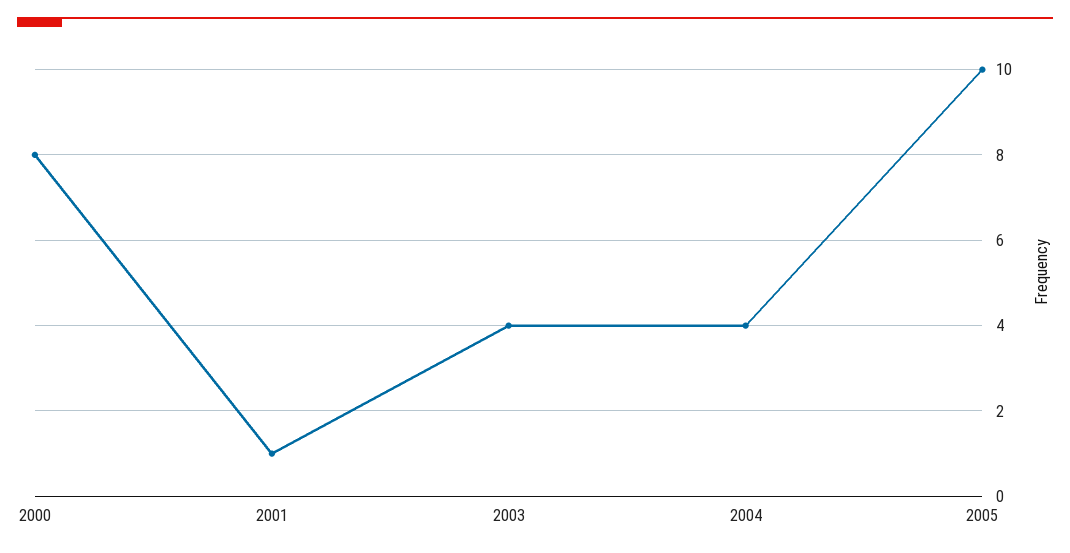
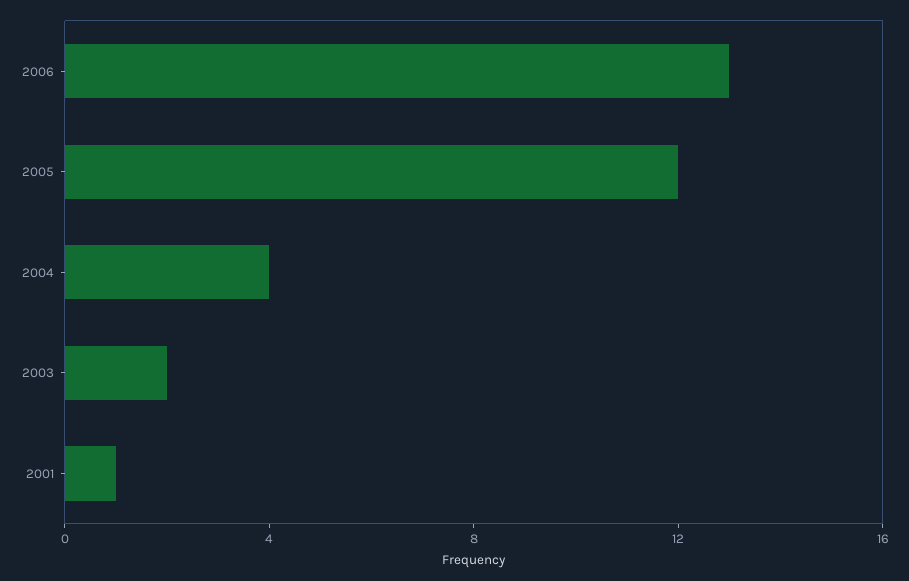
2000: 8 -> none
2003: 4 -> 2
2005: 10 -> 12
2006: none -> 13

